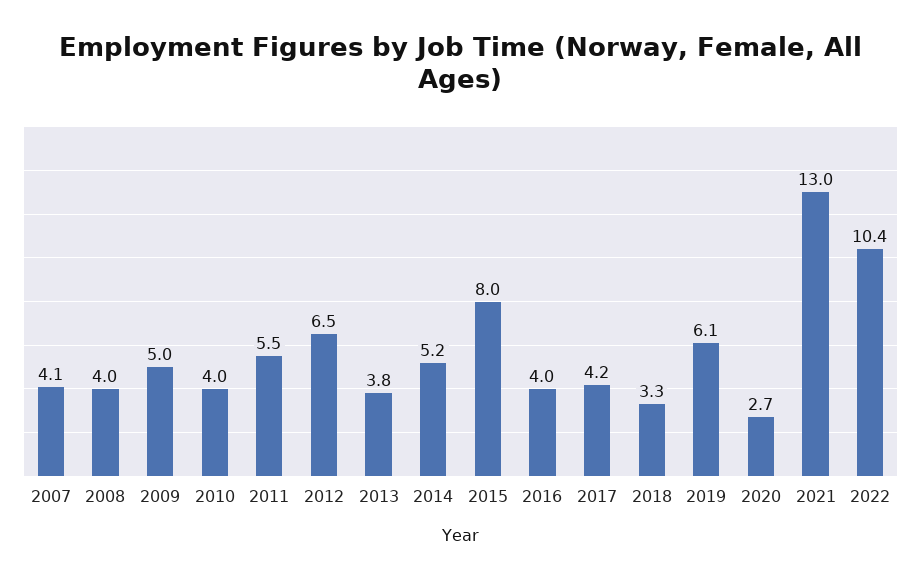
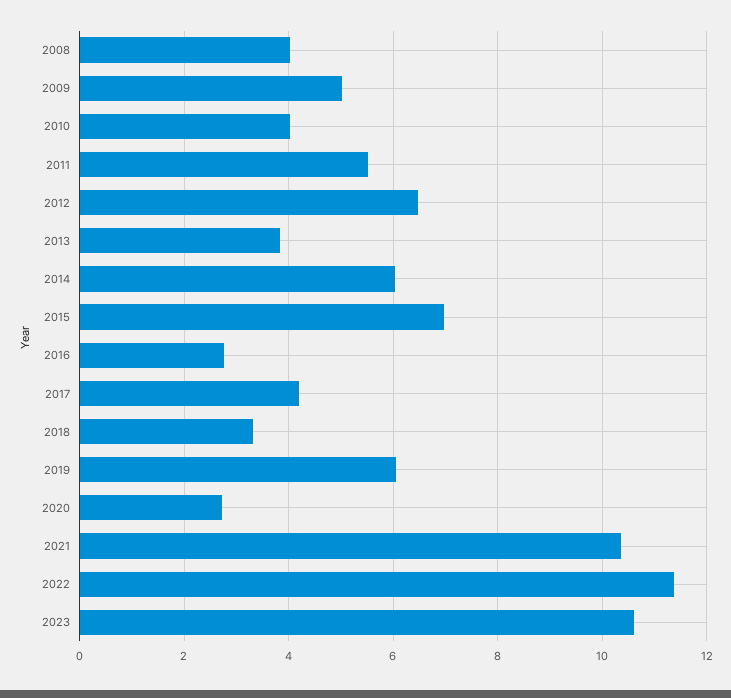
2007: 4.1 -> none
2014: 5.2 -> 6
2015: 8 -> 7
2016: 4 -> 2.8
2021: 13 -> 10.4
2022: 10.4 -> 11.4
2023: none -> 10.6

